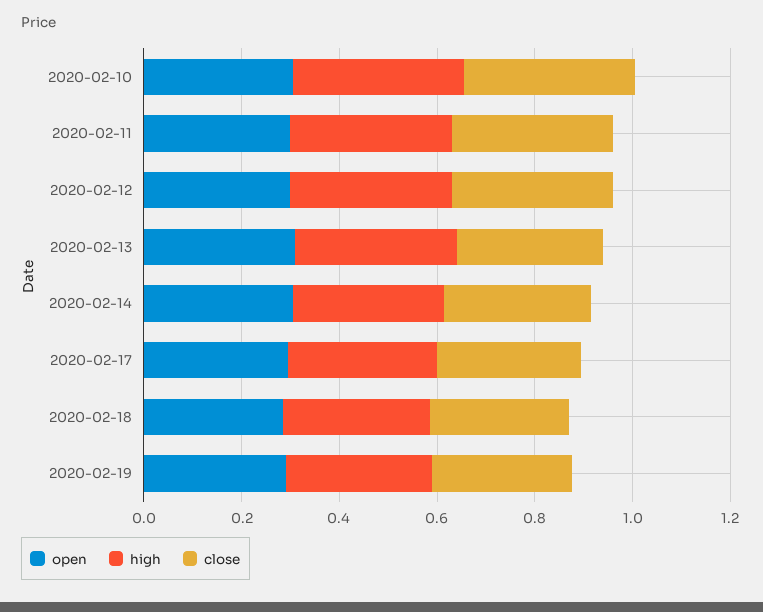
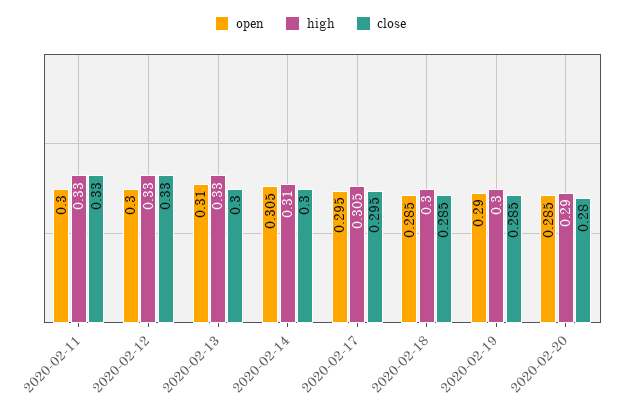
open, 2020-02-10: 0.3 -> none
high, 2020-02-10: 0.35 -> none
close, 2020-02-10: 0.35 -> none
open, 2020-02-20: none -> 0.285
high, 2020-02-20: none -> 0.29
close, 2020-02-20: none -> 0.28

